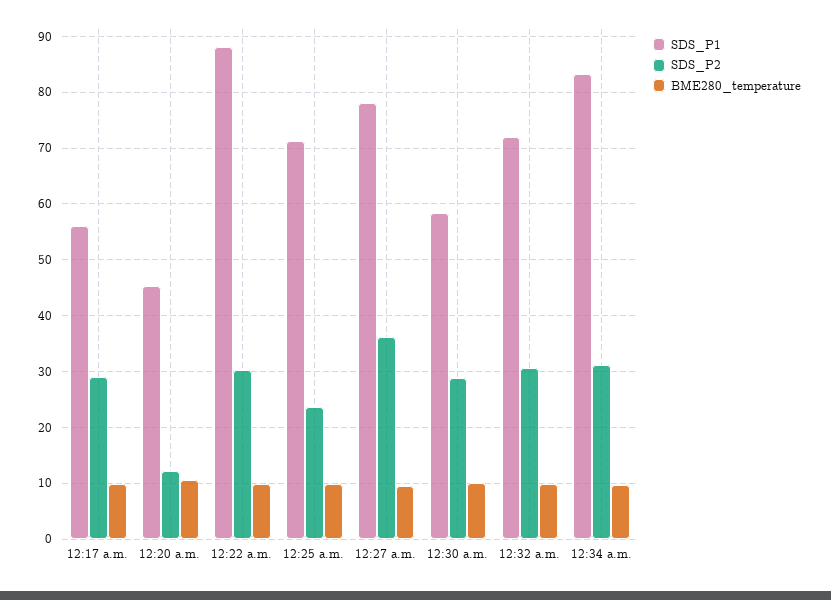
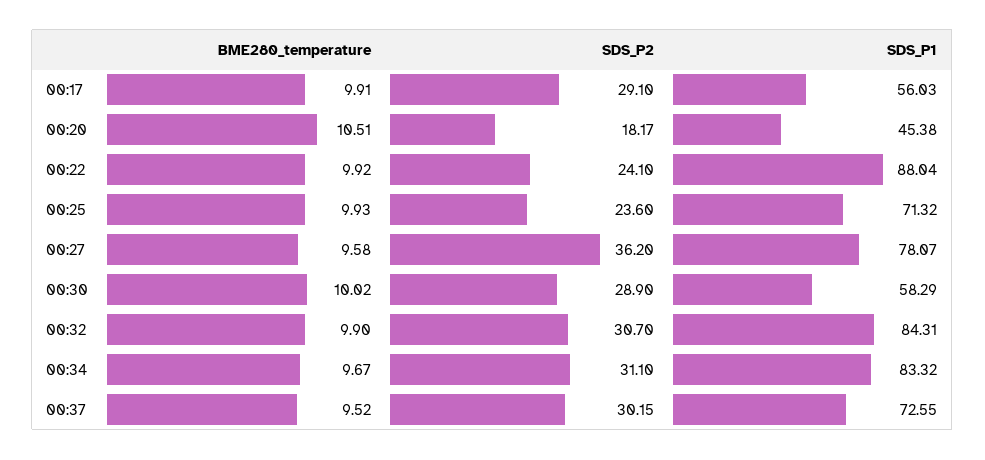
SDS_P2, 12:20 a.m.: 12 -> 18.17
SDS_P2, 12:22 a.m.: 30 -> 24.1
SDS_P1, 12:32 a.m.: 72 -> 84.31
BME280_temperature, 00:37: none -> 9.52
SDS_P2, 00:37: none -> 30.15
SDS_P1, 00:37: none -> 72.55

